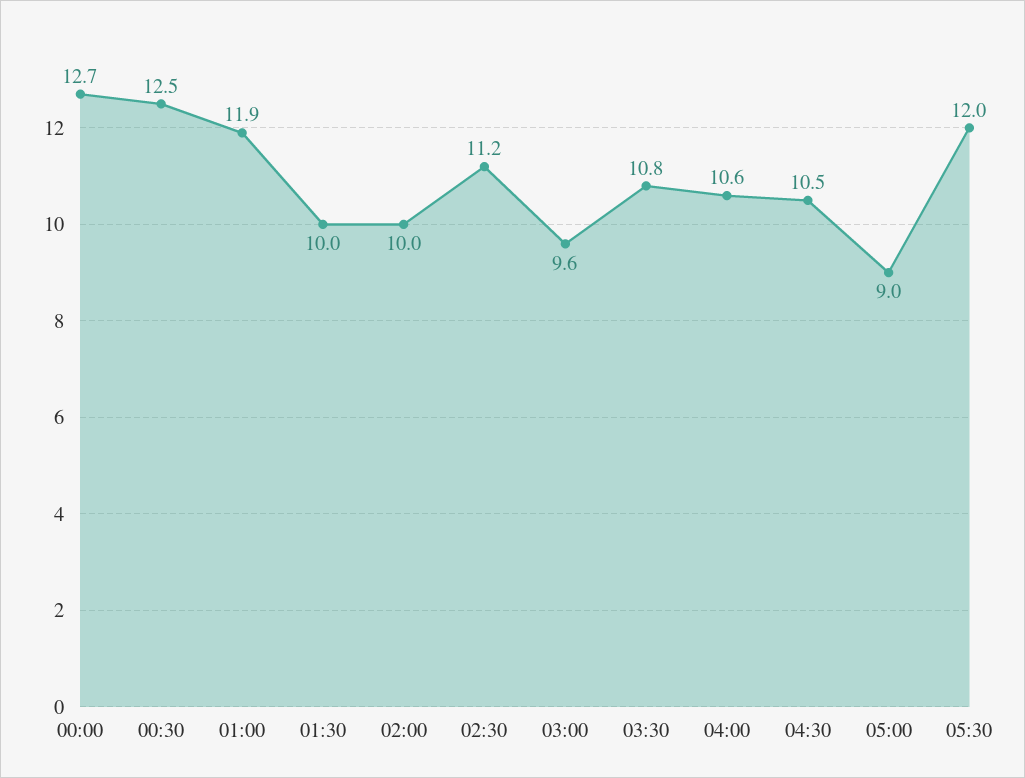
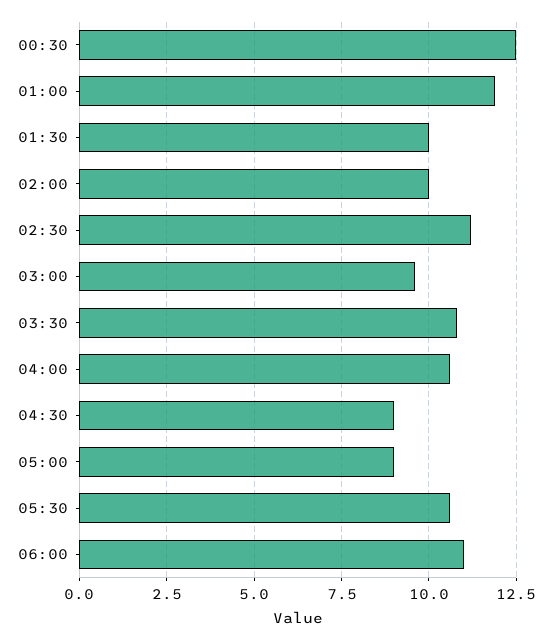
00:00: 12.7 -> none
04:30: 10.5 -> 9
05:30: 12 -> 10.5
06:00: none -> 11

